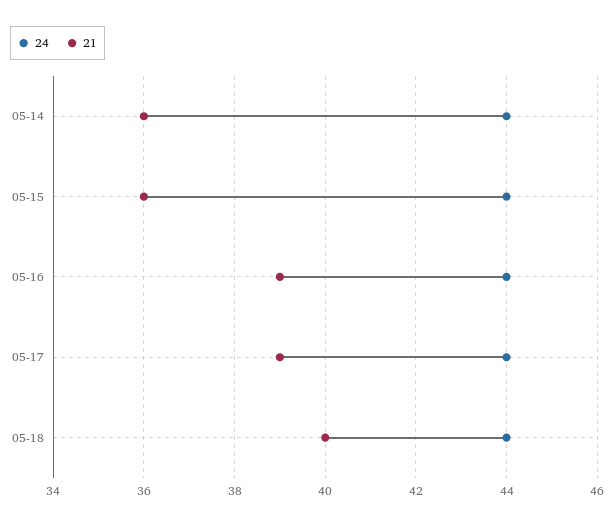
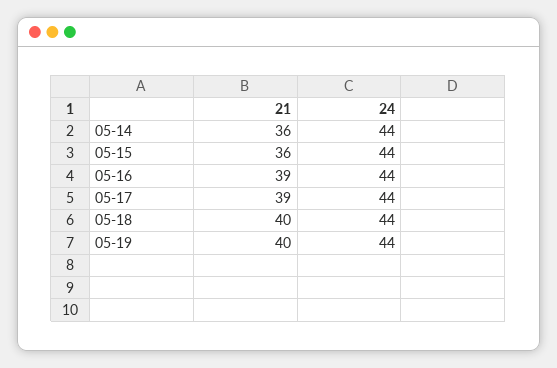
21, 05-19: none -> 40
24, 05-19: none -> 44

